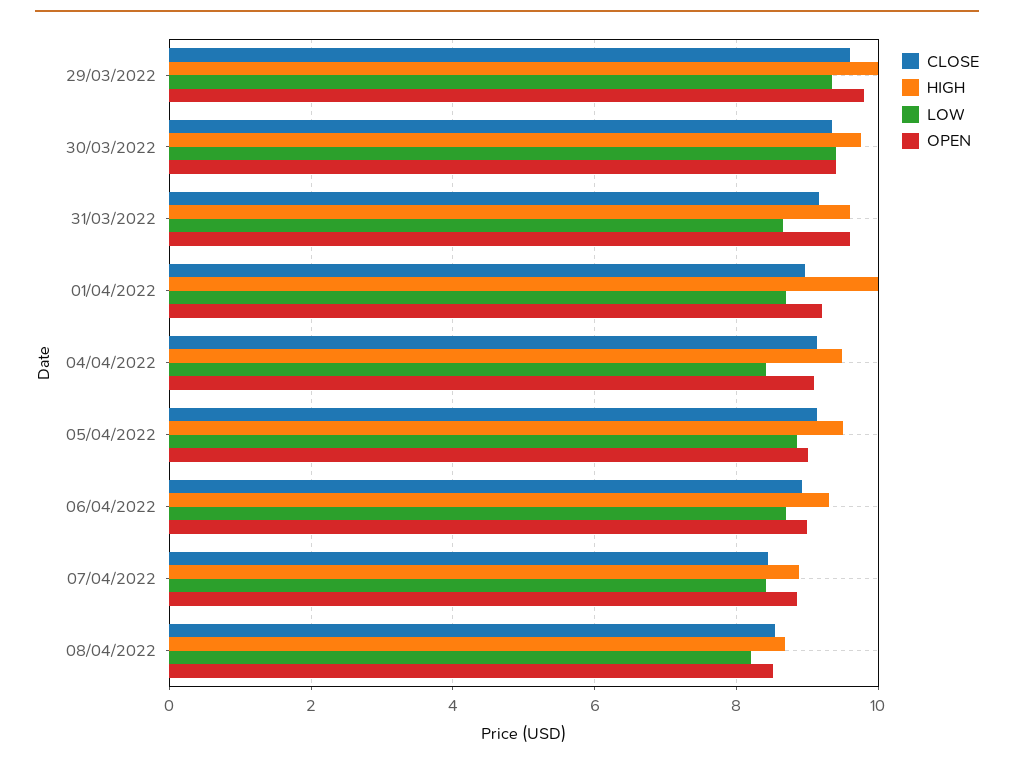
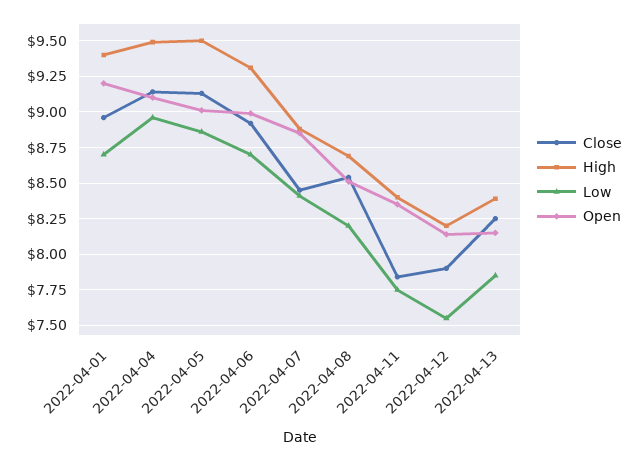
CLOSE, 29/03/2022: 9.6 -> none
HIGH, 29/03/2022: 10 -> none
LOW, 29/03/2022: 9.4 -> none
OPEN, 29/03/2022: 9.8 -> none
CLOSE, 30/03/2022: 9.4 -> none
HIGH, 30/03/2022: 9.8 -> none
LOW, 30/03/2022: 9.4 -> none
OPEN, 30/03/2022: 9.4 -> none
CLOSE, 31/03/2022: 9.2 -> none
HIGH, 31/03/2022: 9.6 -> none
LOW, 31/03/2022: 8.6 -> none
OPEN, 31/03/2022: 9.6 -> none
HIGH, 01/04/2022: 10 -> 9.4
LOW, 04/04/2022: 8.4 -> 8.95
CLOSE, 2022-04-11: none -> 7.85
HIGH, 2022-04-11: none -> 8.4
LOW, 2022-04-11: none -> 7.75
OPEN, 2022-04-11: none -> 8.35
CLOSE, 2022-04-12: none -> 7.9
HIGH, 2022-04-12: none -> 8.2
LOW, 2022-04-12: none -> 7.55
OPEN, 2022-04-12: none -> 8.15
CLOSE, 2022-04-13: none -> 8.25
HIGH, 2022-04-13: none -> 8.4
LOW, 2022-04-13: none -> 7.85
OPEN, 2022-04-13: none -> 8.15

